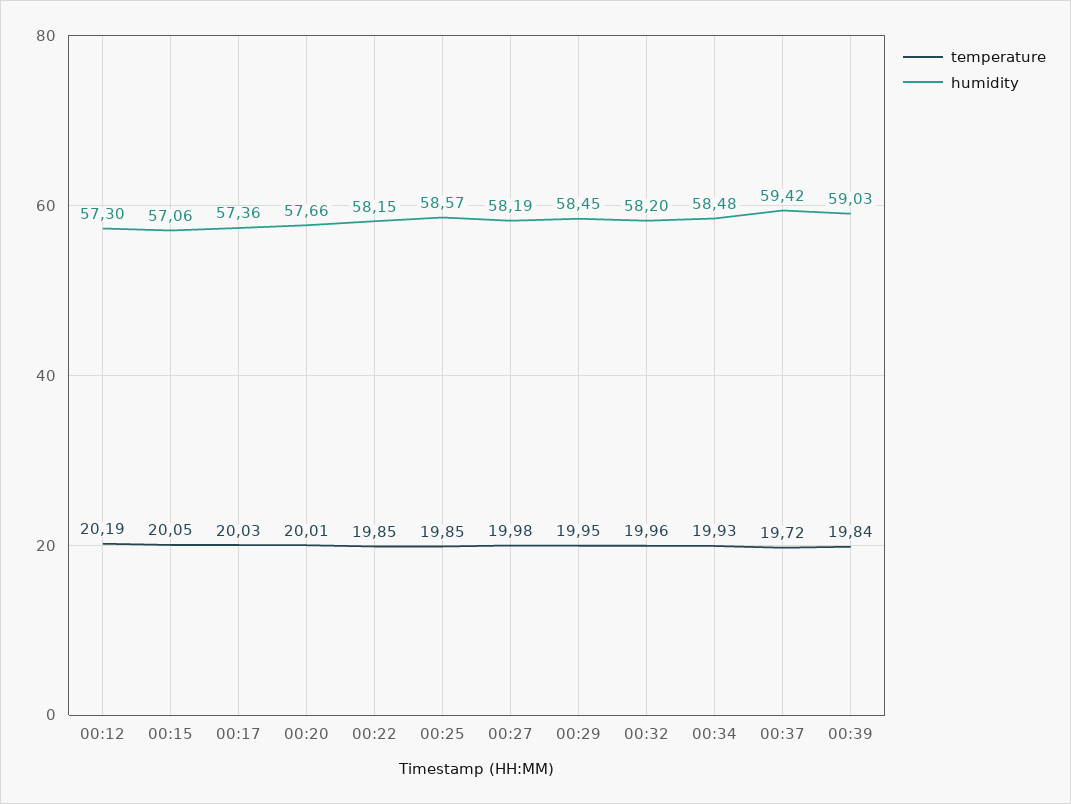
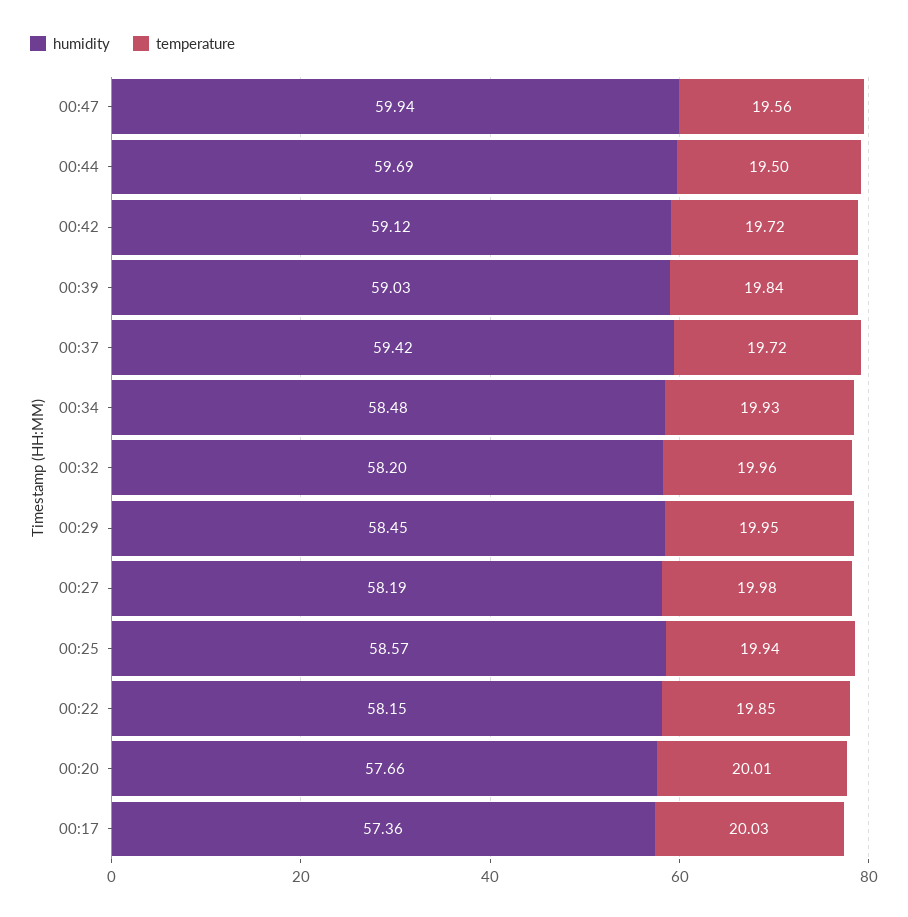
temperature, 00:12: 20.19 -> none
humidity, 00:12: 57.3 -> none
temperature, 00:15: 20.05 -> none
humidity, 00:15: 57.06 -> none
temperature, 00:25: 19.85 -> 19.94
humidity, 00:47: none -> 59.94
temperature, 00:47: none -> 19.56
humidity, 00:44: none -> 59.69
temperature, 00:44: none -> 19.5
humidity, 00:42: none -> 59.12
temperature, 00:42: none -> 19.72

